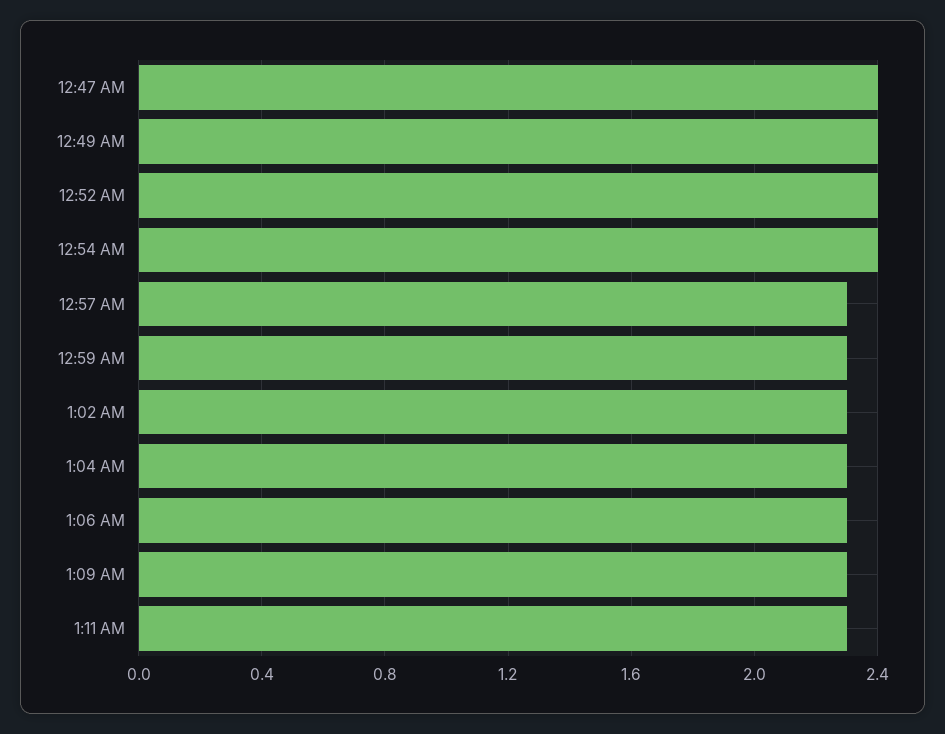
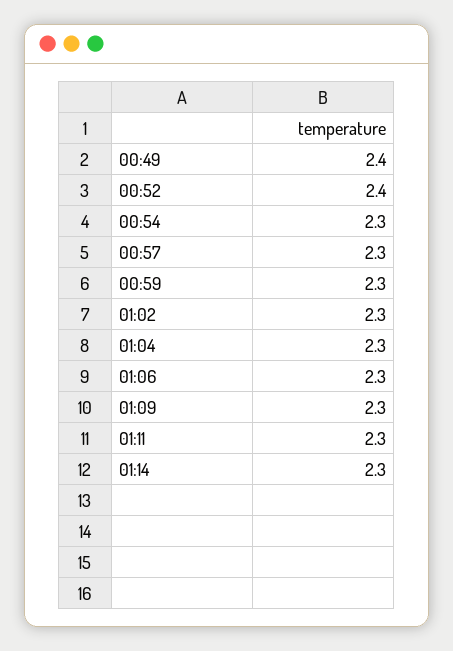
12:47 AM: 2.4 -> none
12:54 AM: 2.4 -> 2.3
01:14: none -> 2.3

